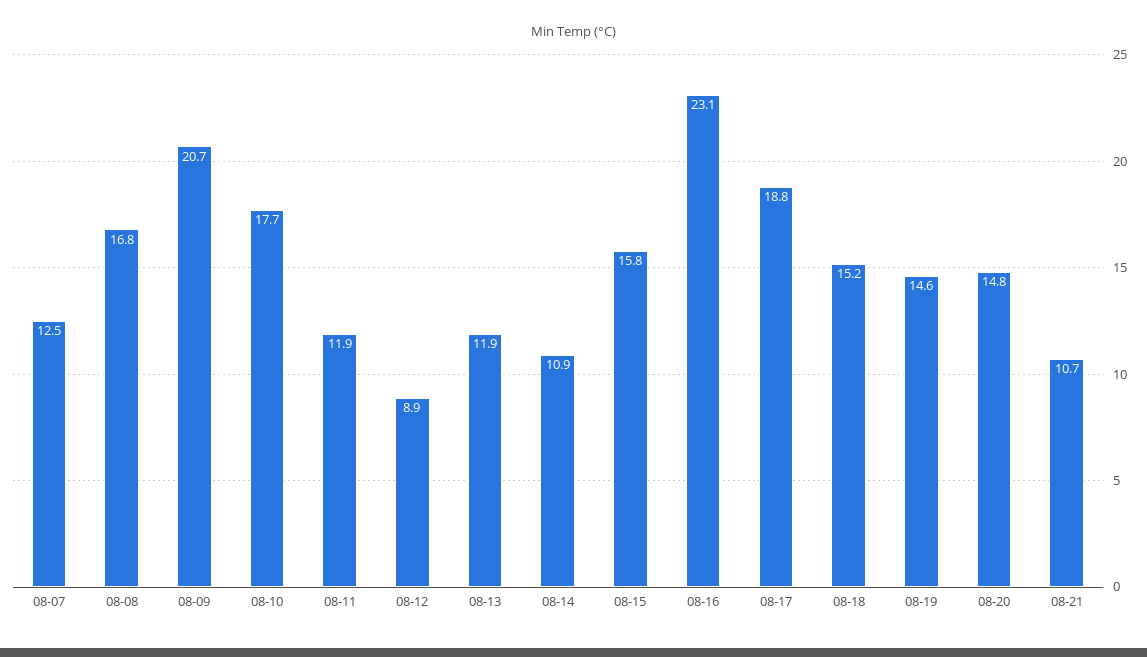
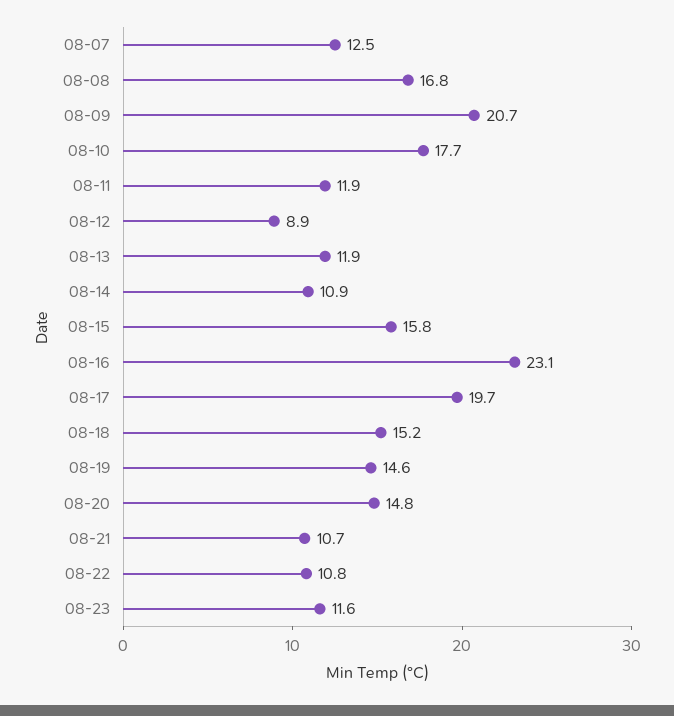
08-17: 18.8 -> 19.7
08-22: none -> 10.8
08-23: none -> 11.6

